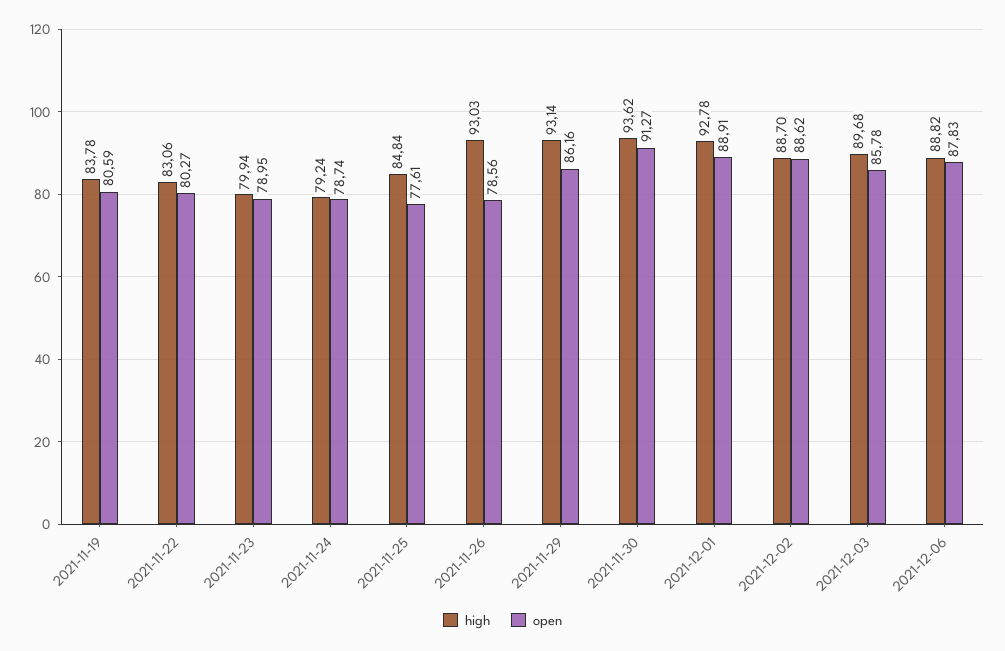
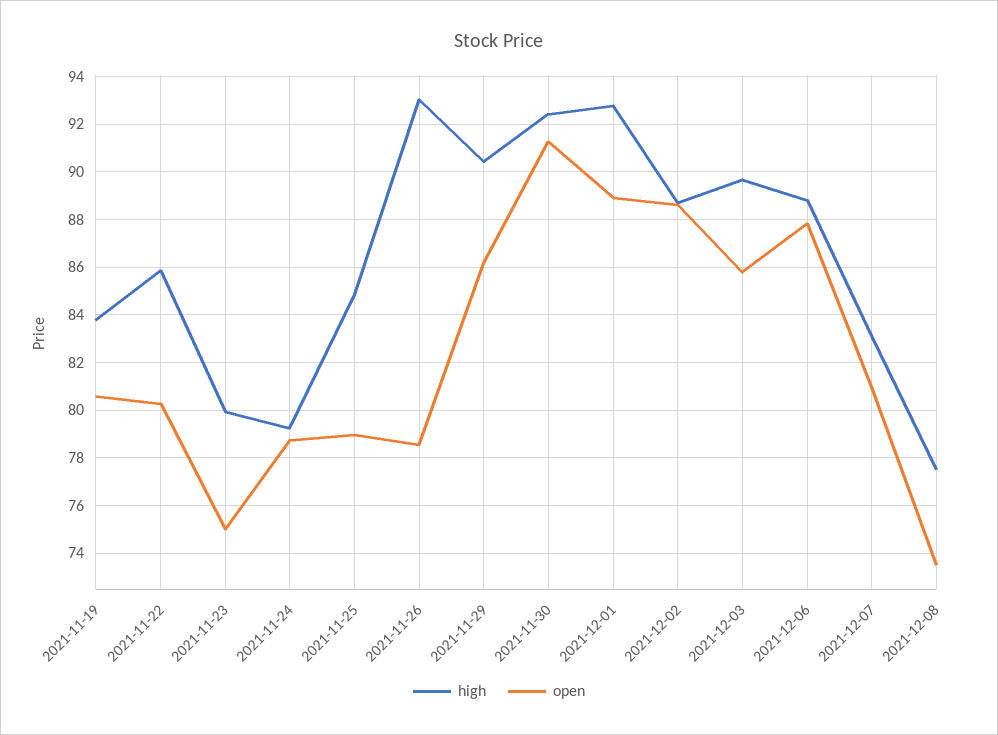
high, 2021-11-22: 83.06 -> 86
open, 2021-11-23: 78.95 -> 75
open, 2021-11-25: 77.61 -> 79
high, 2021-11-29: 93.14 -> 90.5
high, 2021-11-30: 93.62 -> 92.5
high, 2021-12-07: none -> 83
open, 2021-12-07: none -> 81
high, 2021-12-08: none -> 77.5
open, 2021-12-08: none -> 73.5

